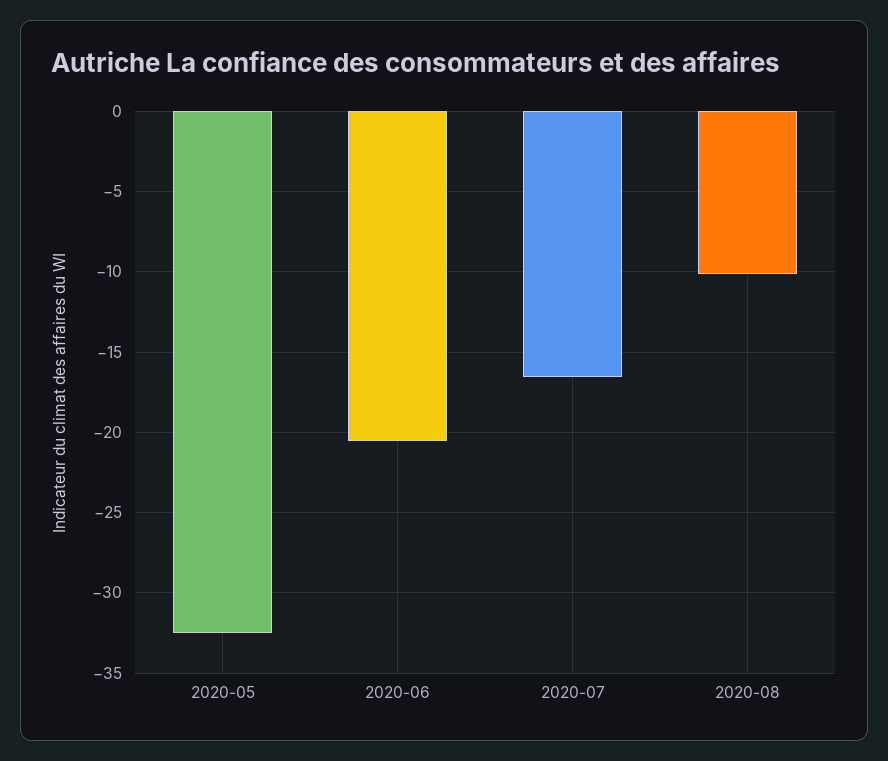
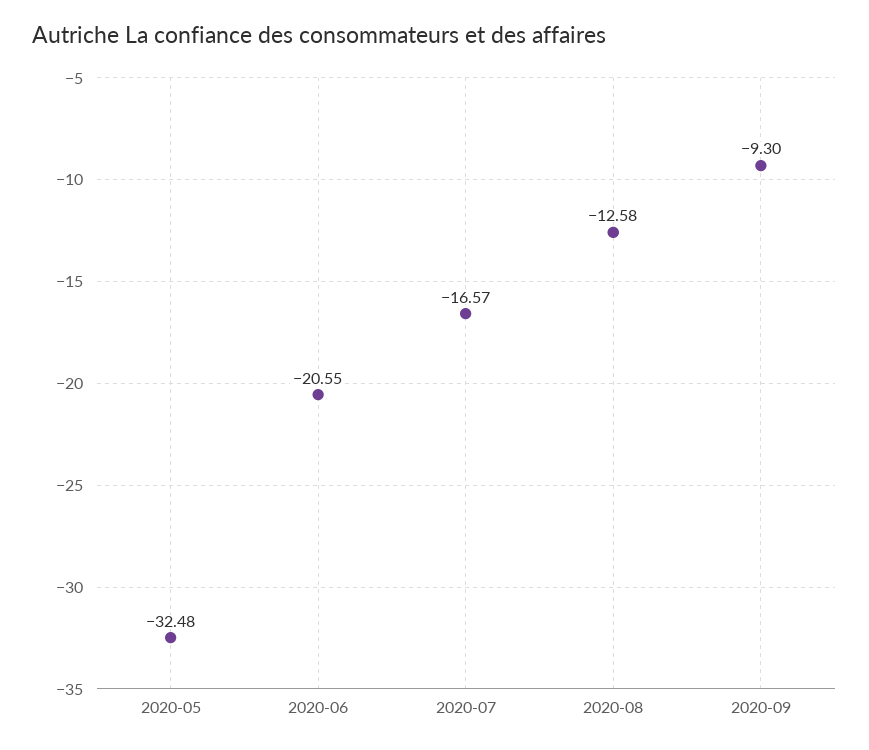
2020-08: -10 -> -12.58
2020-09: none -> -9.3

